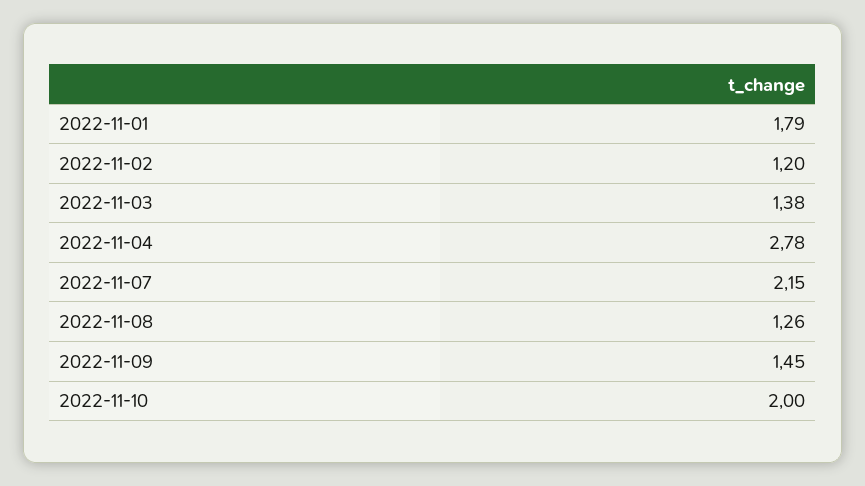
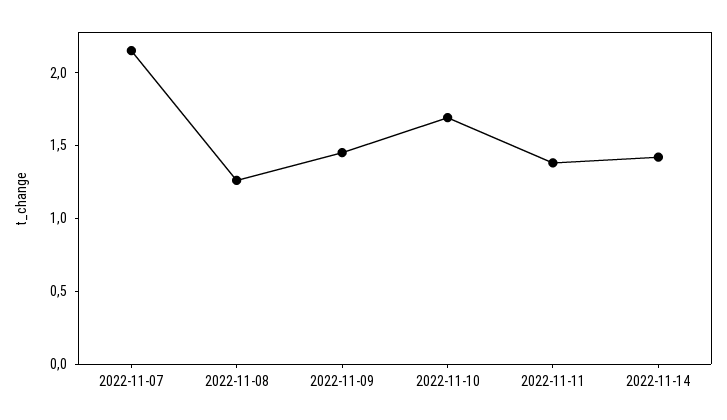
2022-11-01: 1.79 -> none
2022-11-02: 1.2 -> none
2022-11-03: 1.38 -> none
2022-11-04: 2.78 -> none
2022-11-10: 2 -> 1.7
2022-11-11: none -> 1.4
2022-11-14: none -> 1.4

